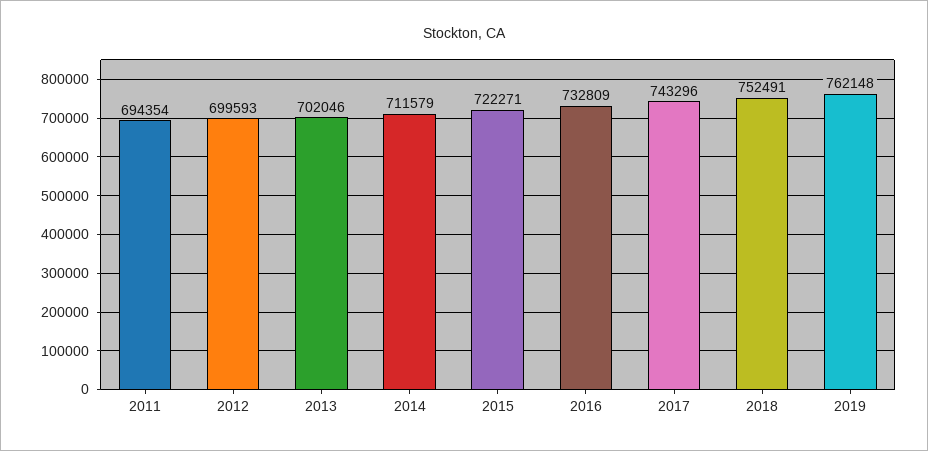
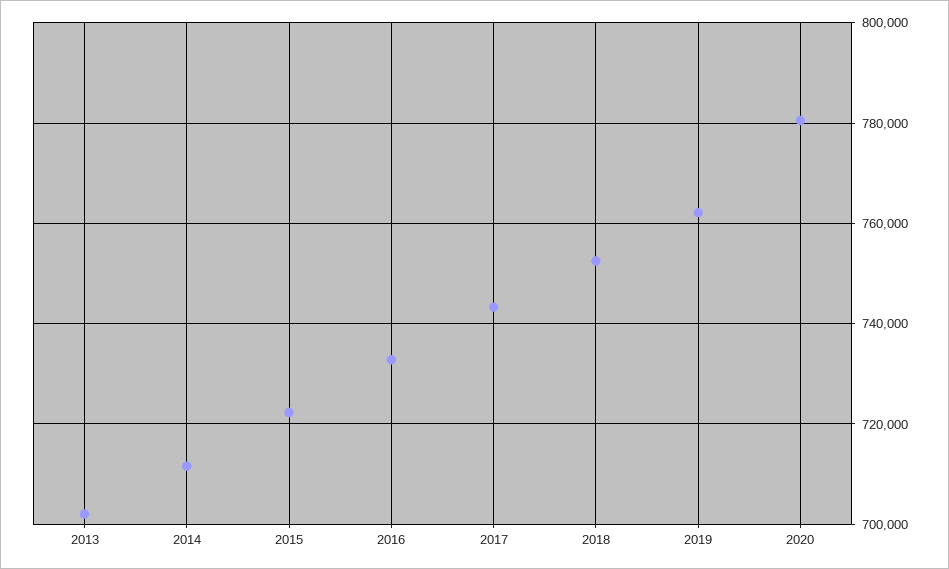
2011: 694354 -> none
2012: 699593 -> none
2020: none -> 780000

